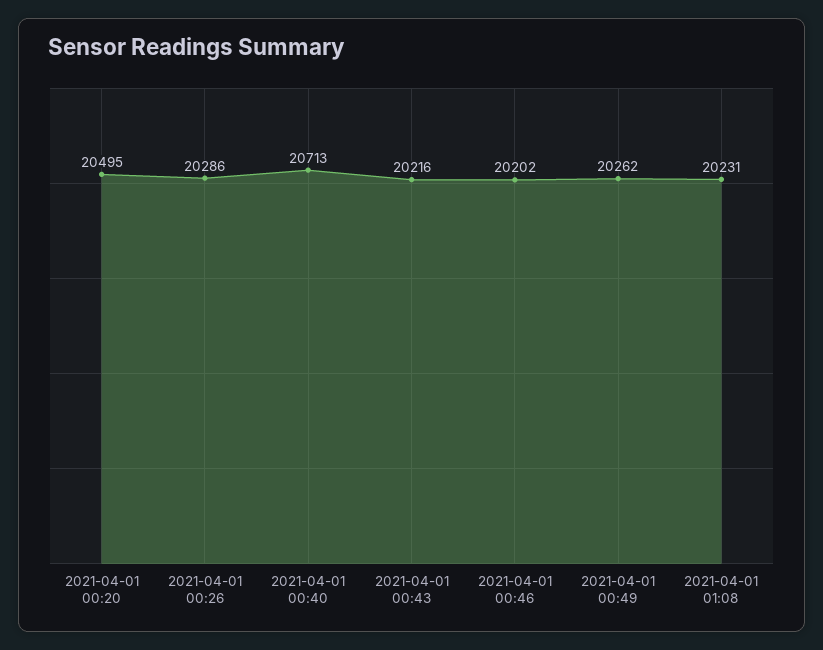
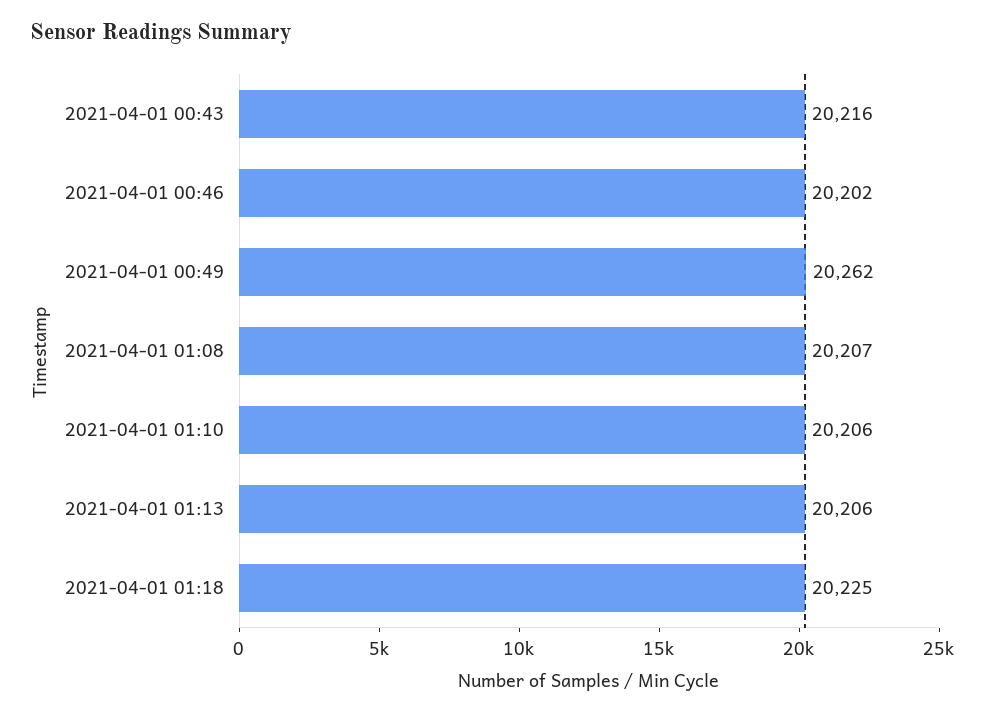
2021-04-01 00:20: 20495 -> none
2021-04-01 00:26: 20286 -> none
2021-04-01 00:40: 20713 -> none
2021-04-01 01:08: 20231 -> 20207
2021-04-01 01:10: none -> 20206
2021-04-01 01:13: none -> 20206
2021-04-01 01:18: none -> 20225

